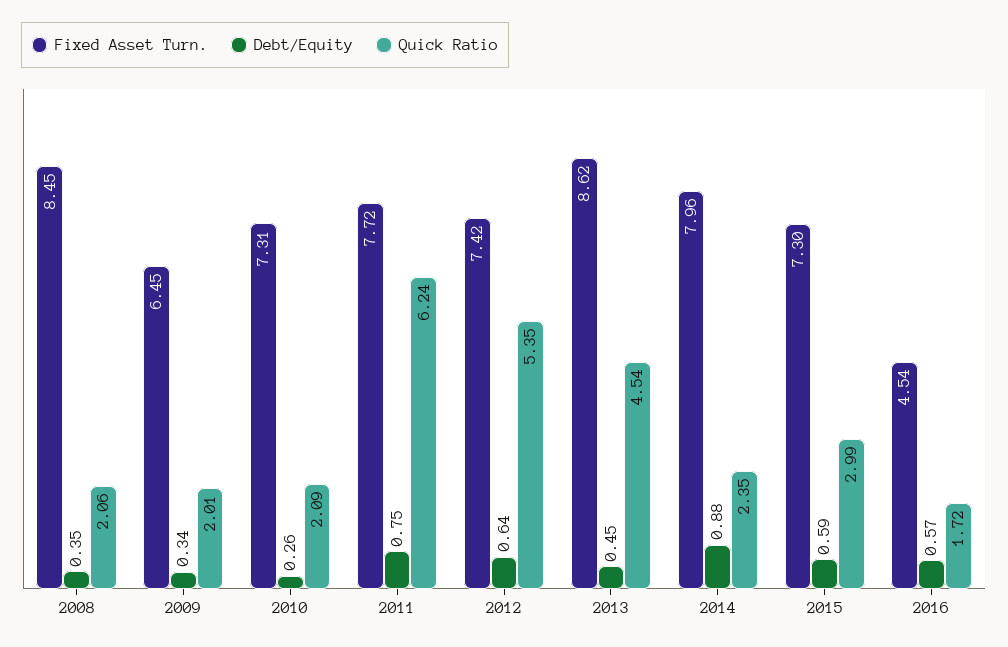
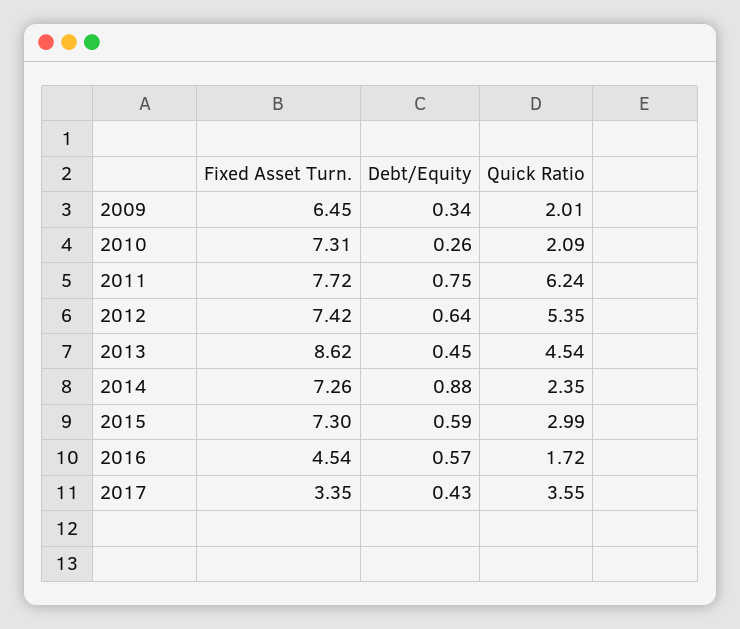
Fixed Asset Turn., 2008: 8.45 -> none
Debt/Equity, 2008: 0.35 -> none
Quick Ratio, 2008: 2.06 -> none
Fixed Asset Turn., 2014: 7.96 -> 7.26
Fixed Asset Turn., 2017: none -> 3.35
Debt/Equity, 2017: none -> 0.43
Quick Ratio, 2017: none -> 3.55

